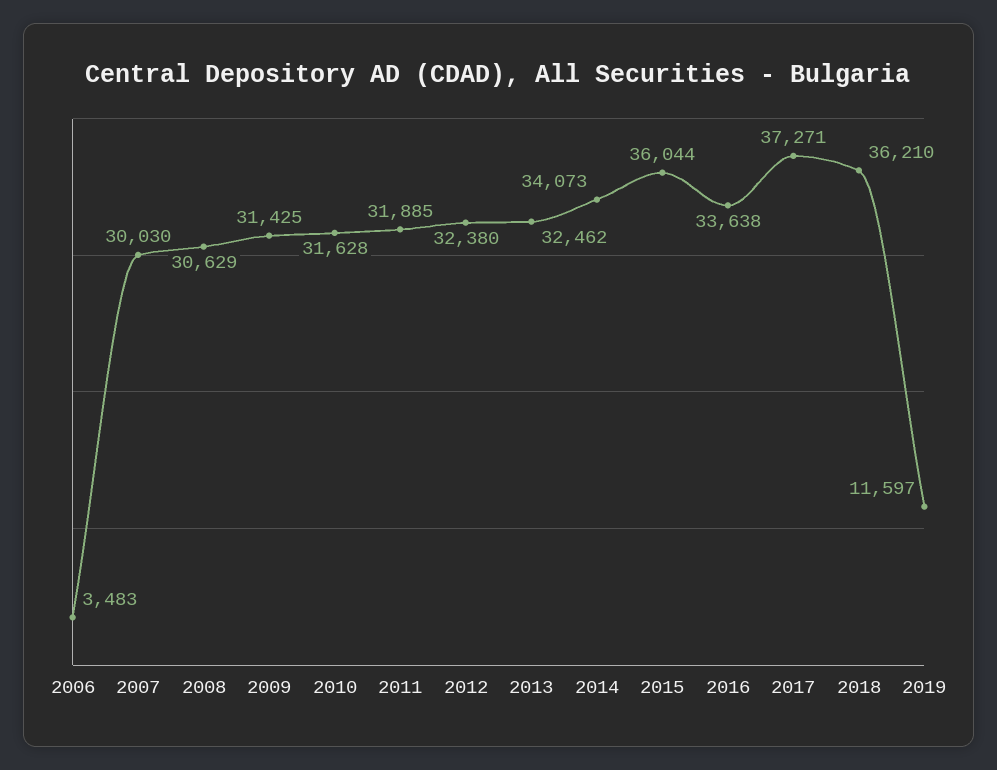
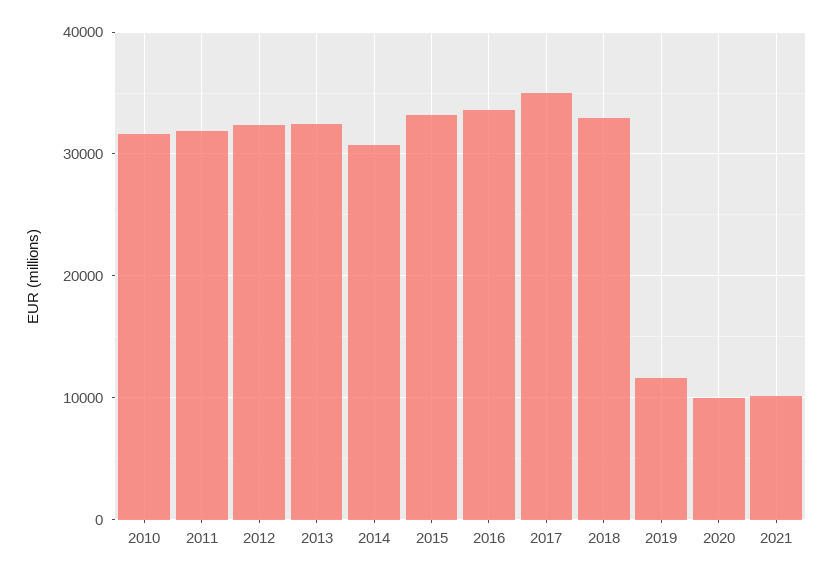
2006: 3483 -> none
2007: 30030 -> none
2008: 30629 -> none
2009: 31425 -> none
2014: 34073 -> 31000
2015: 36044 -> 33000
2017: 37271 -> 35000
2018: 36210 -> 33000
2020: none -> 10000
2021: none -> 10000

